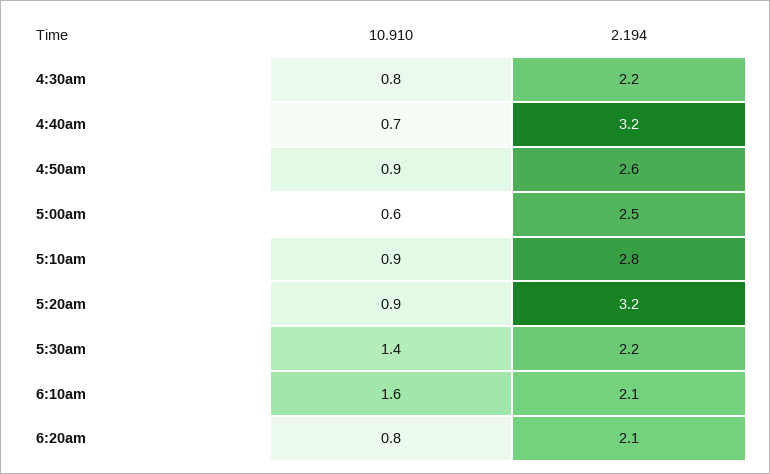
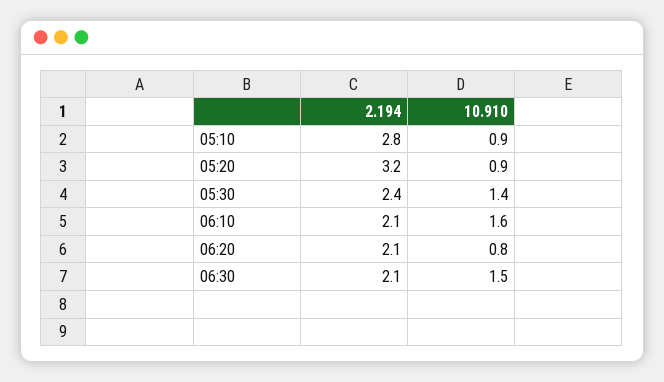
10.910, 4:30am: 0.8 -> none
2.194, 4:30am: 2.2 -> none
10.910, 4:40am: 0.7 -> none
2.194, 4:40am: 3.2 -> none
10.910, 4:50am: 0.9 -> none
2.194, 4:50am: 2.6 -> none
10.910, 5:00am: 0.6 -> none
2.194, 5:00am: 2.5 -> none
2.194, 5:30am: 2.2 -> 2.4
2.194, 06:30: none -> 2.1
10.910, 06:30: none -> 1.5

